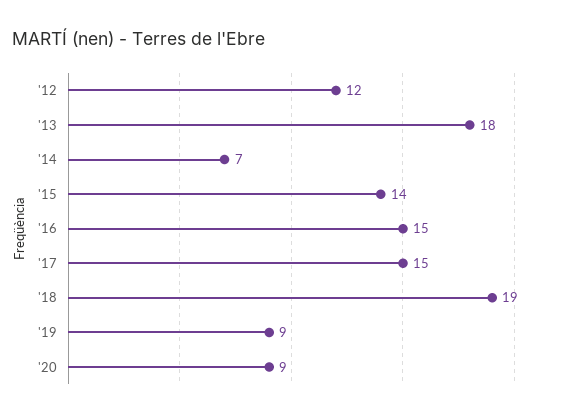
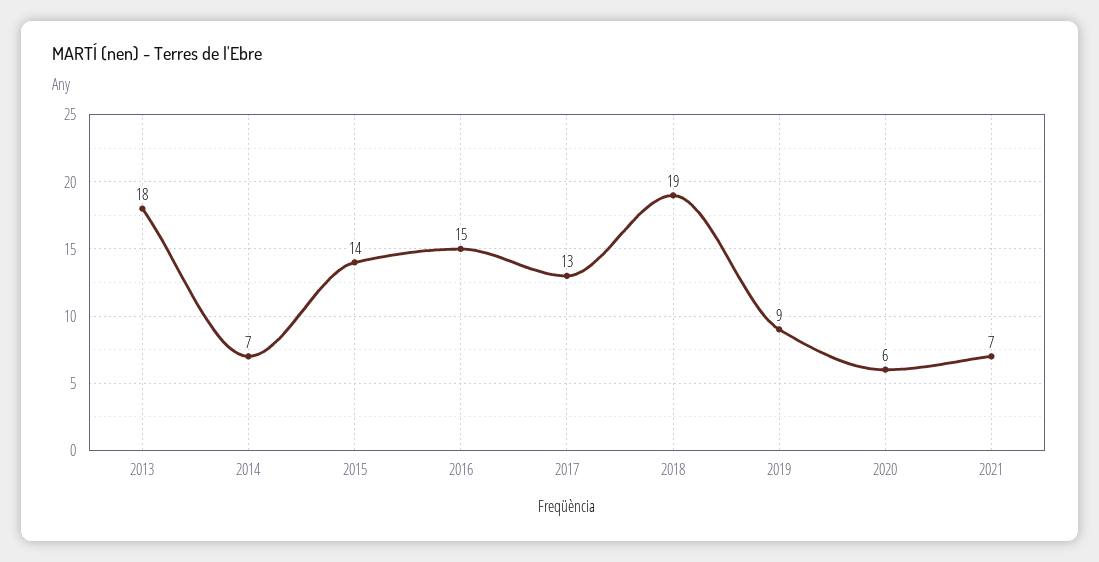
'12: 12 -> none
'17: 15 -> 13
'20: 9 -> 6
2021: none -> 7

